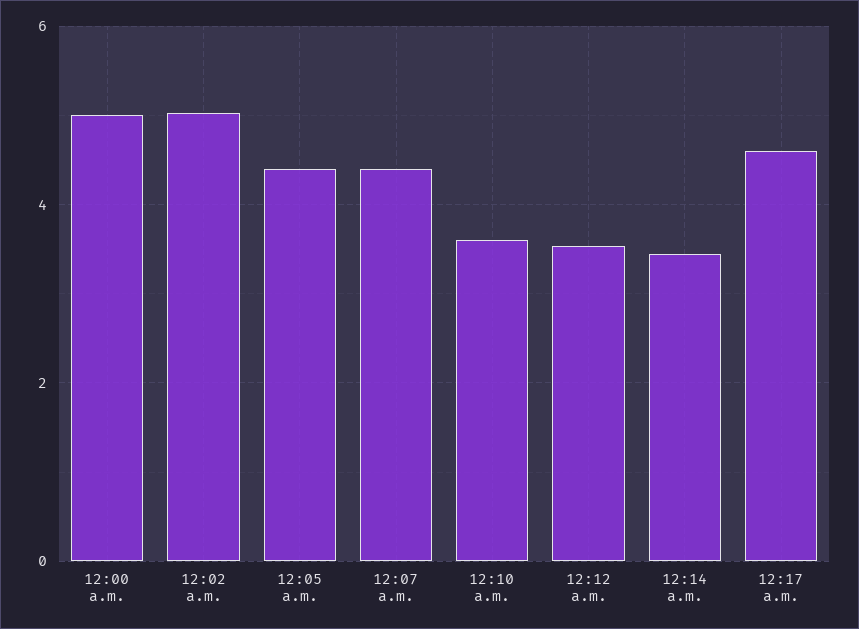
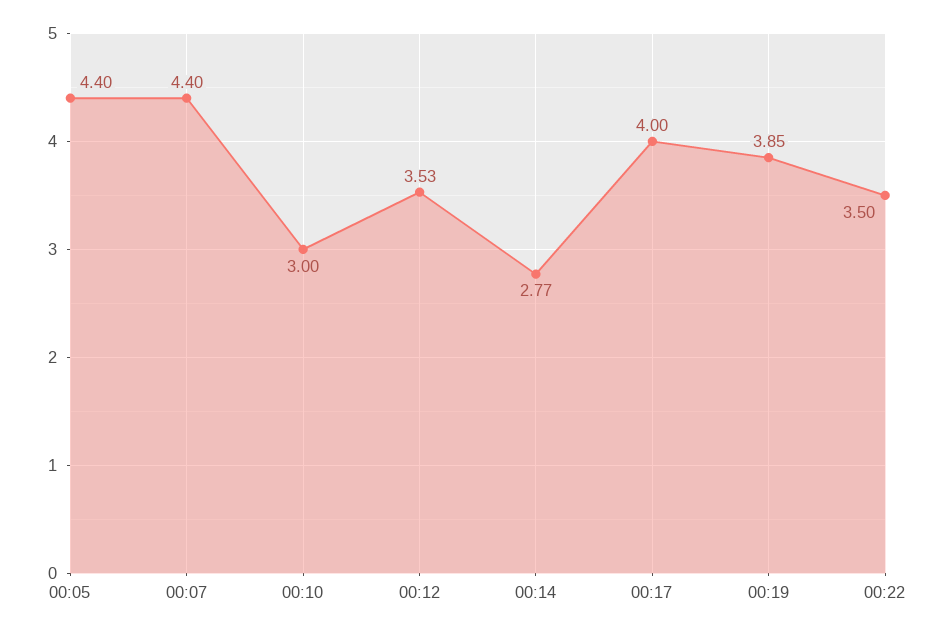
12:00 a.m.: 5 -> none
12:02 a.m.: 5 -> none
12:10 a.m.: 3.6 -> 3
12:14 a.m.: 3.4 -> 2.77
12:17 a.m.: 4.6 -> 4
00:19: none -> 3.85
00:22: none -> 3.5

